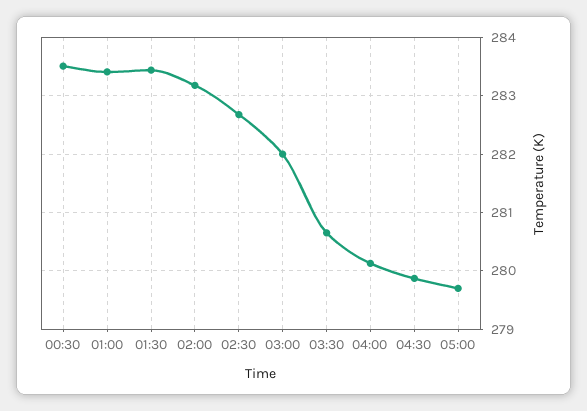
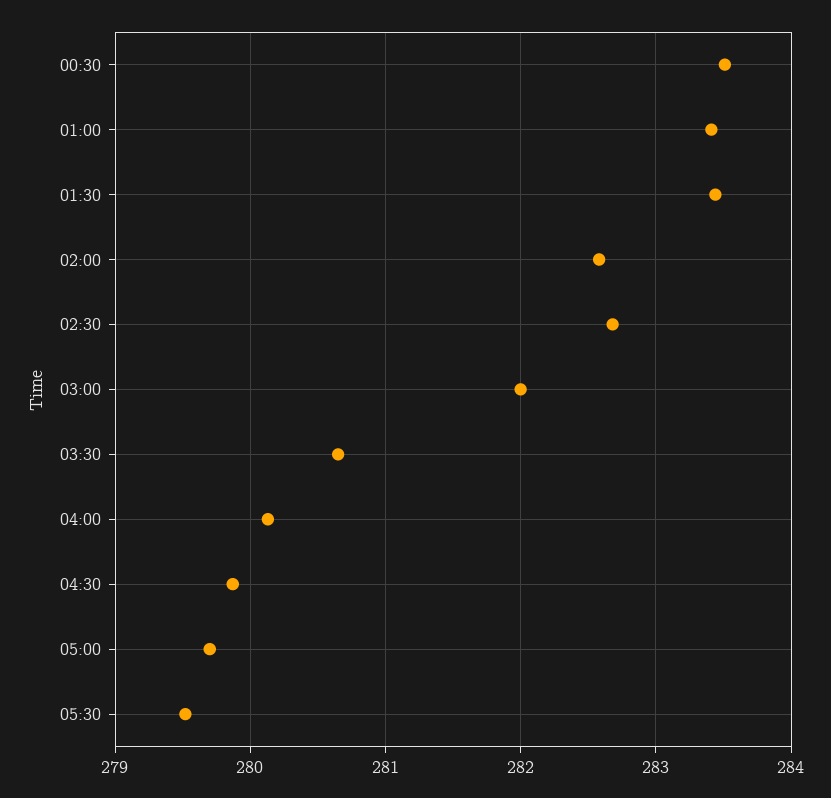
02:00: 283.2 -> 282.6
05:30: none -> 279.5

